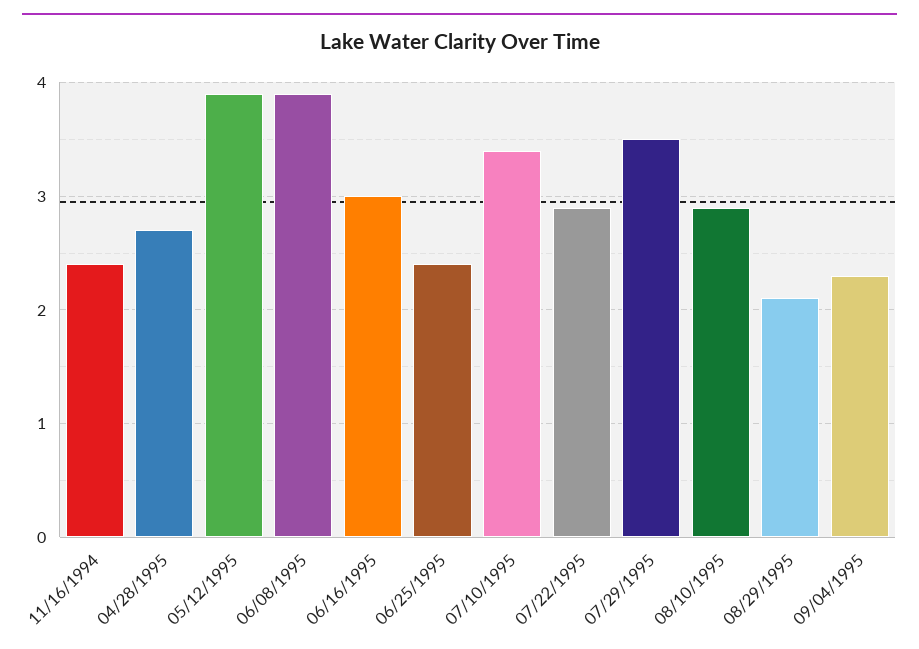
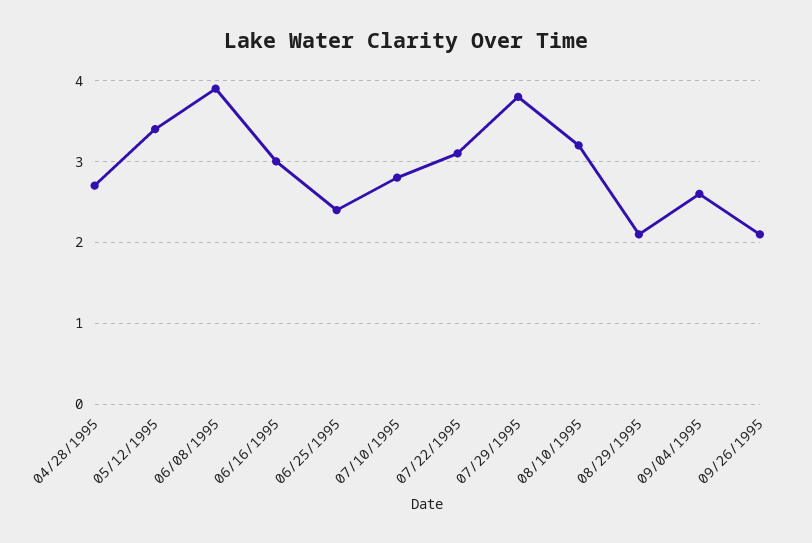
11/16/1994: 2.4 -> none
05/12/1995: 3.9 -> 3.4
07/10/1995: 3.4 -> 2.8
07/22/1995: 2.9 -> 3.1
07/29/1995: 3.5 -> 3.8
08/10/1995: 2.9 -> 3.2
09/04/1995: 2.3 -> 2.6
09/26/1995: none -> 2.1

